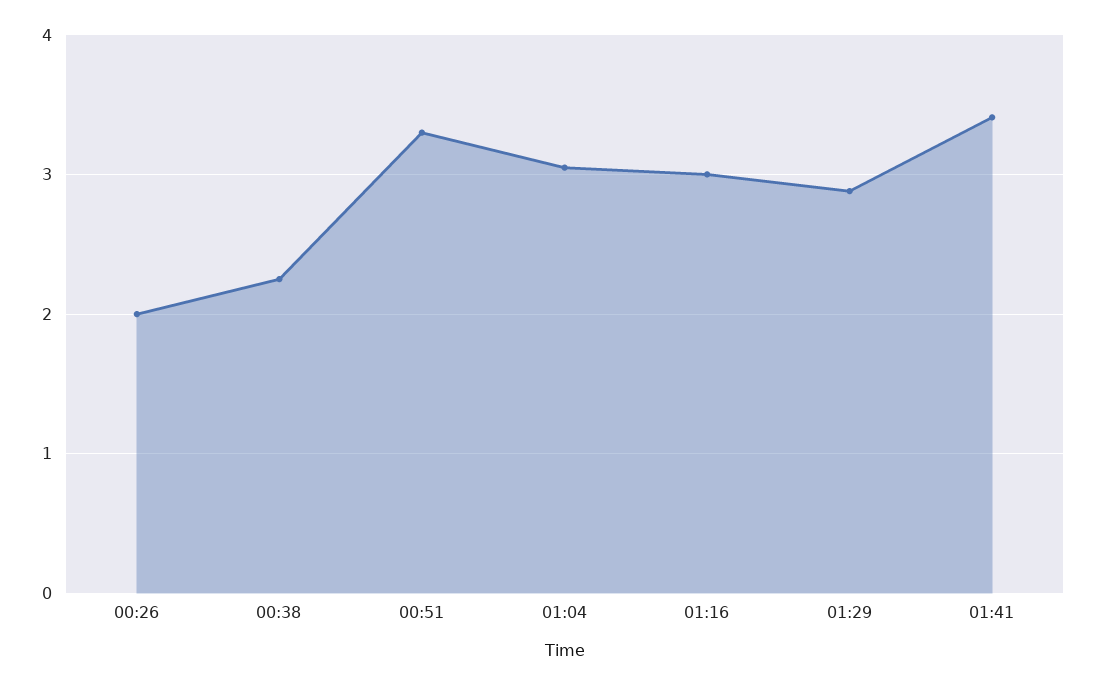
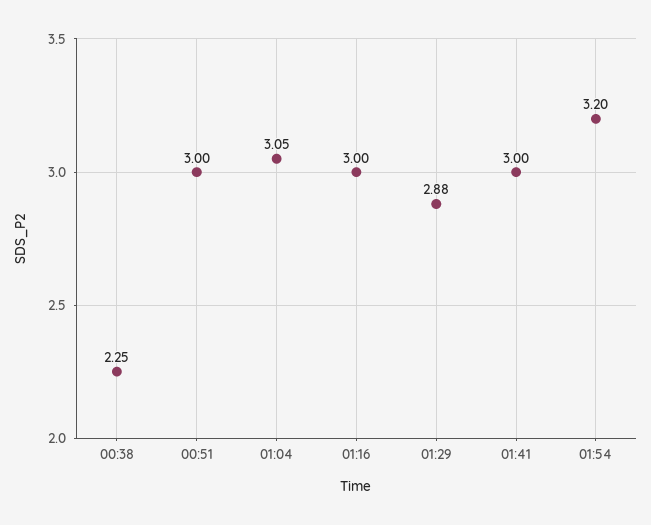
00:26: 2 -> none
00:51: 3.3 -> 3
01:41: 3.4 -> 3
01:54: none -> 3.2

